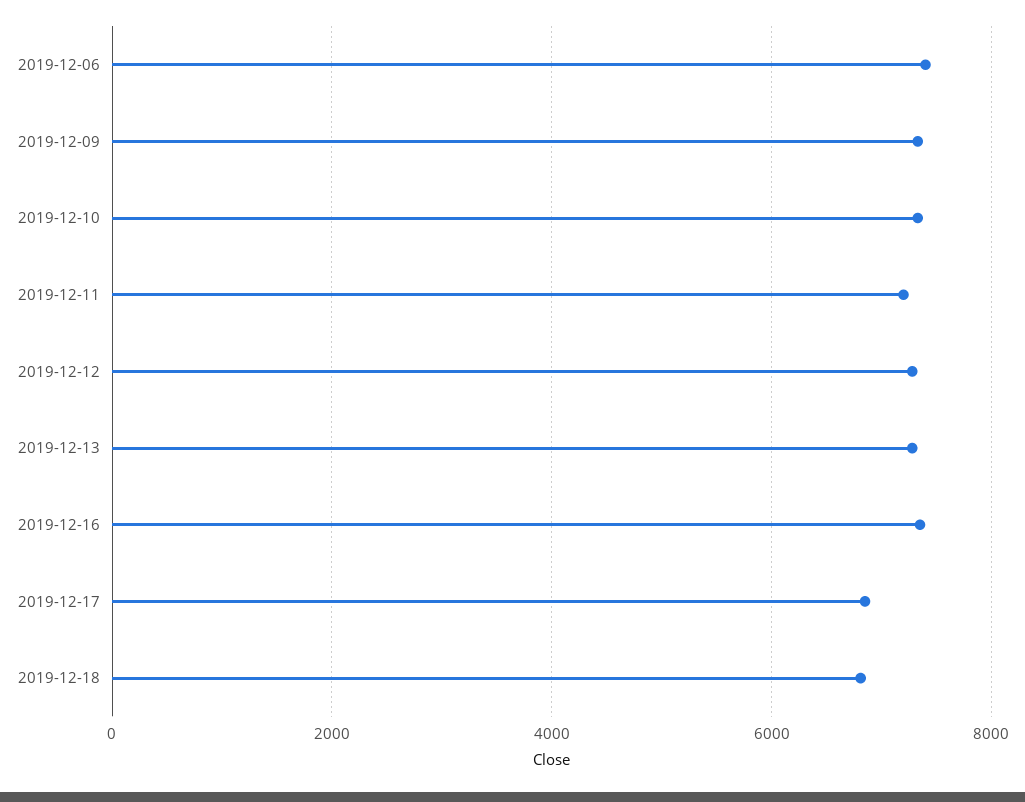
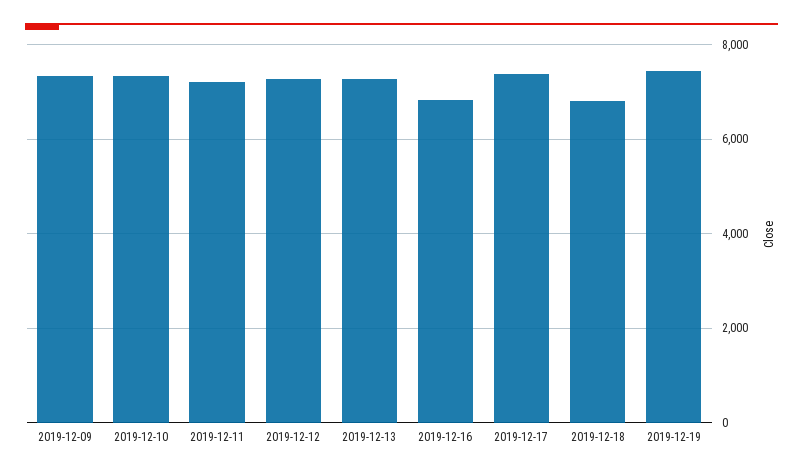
2019-12-06: 7400 -> none
2019-12-16: 7400 -> 6800
2019-12-17: 6800 -> 7400
2019-12-19: none -> 7400

